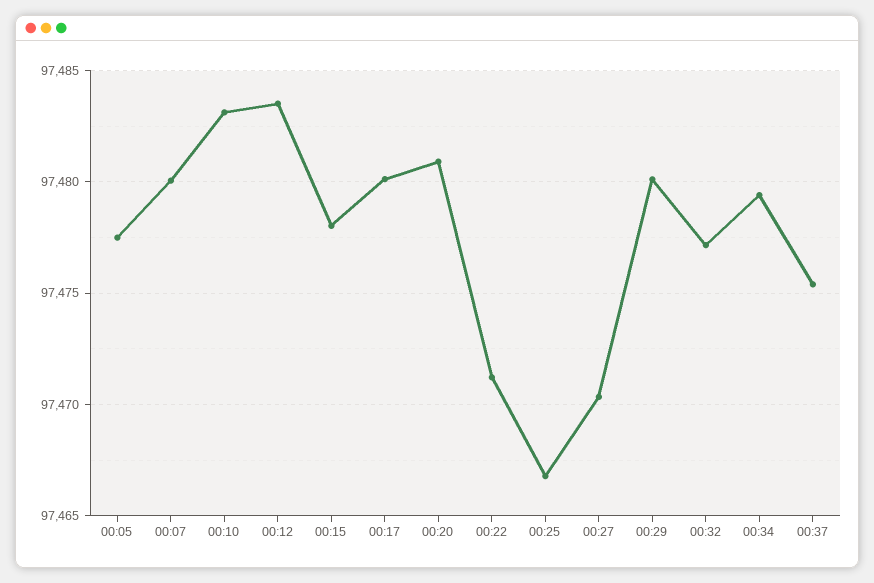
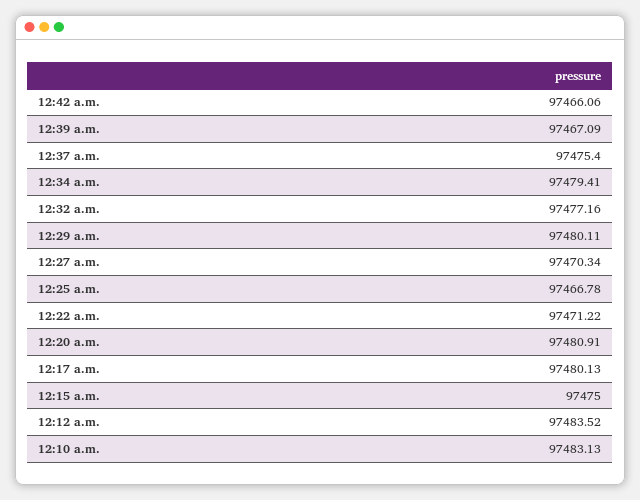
00:05: 97477.5 -> none
00:07: 97480 -> none
00:15: 97478 -> 97475
12:42 a.m.: none -> 97466.06
12:39 a.m.: none -> 97467.09

